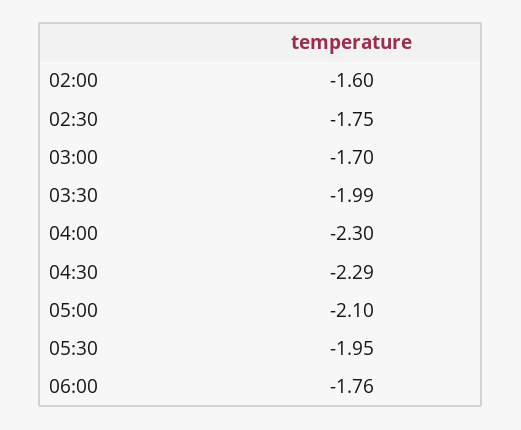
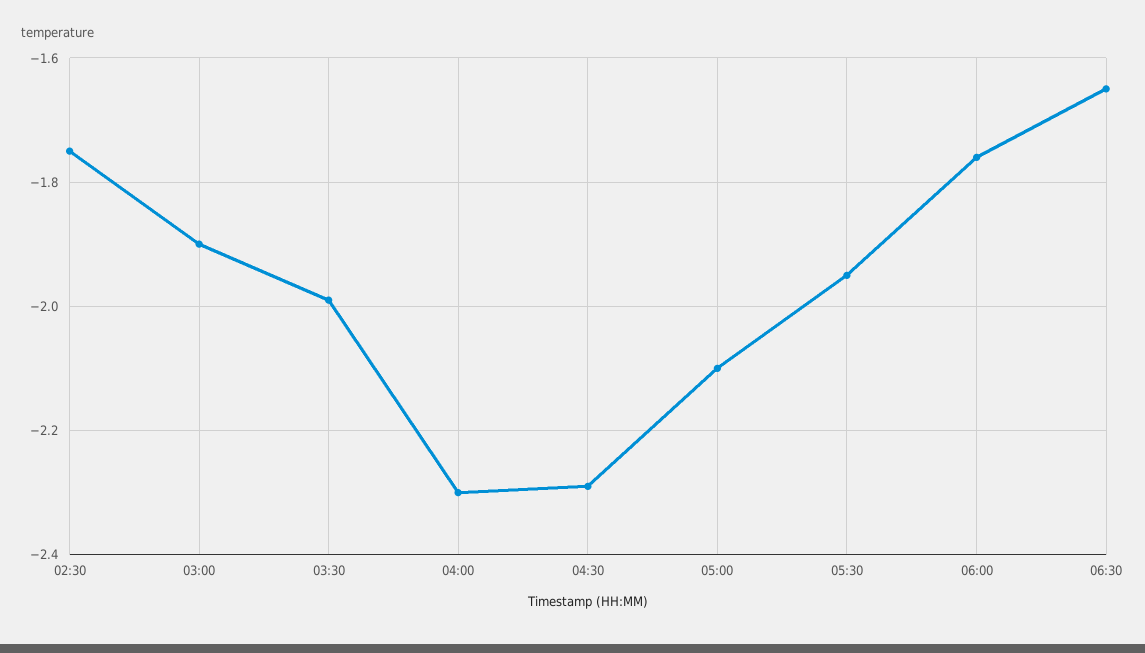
02:00: -1.6 -> none
03:00: -1.7 -> -1.9
06:30: none -> -1.65

